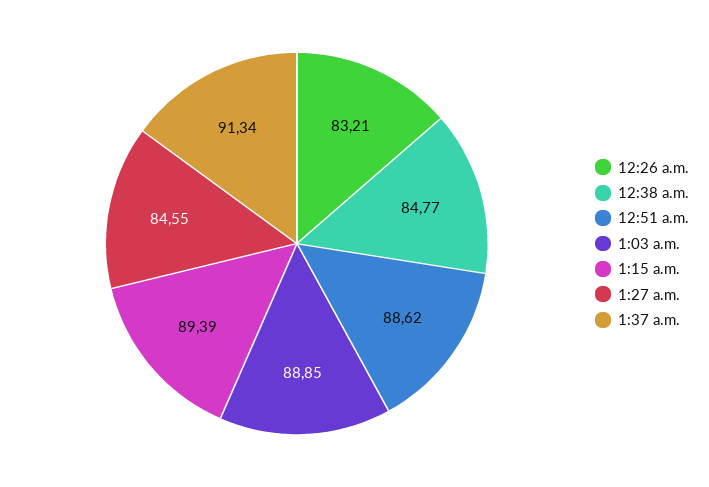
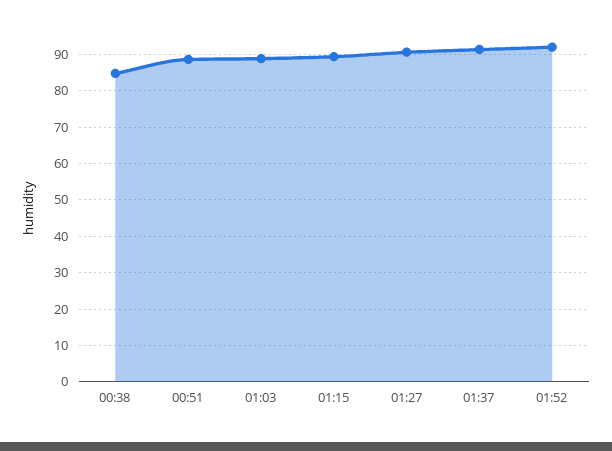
12:26 a.m.: 83.21 -> none
1:27 a.m.: 84.55 -> 90
01:52: none -> 92

